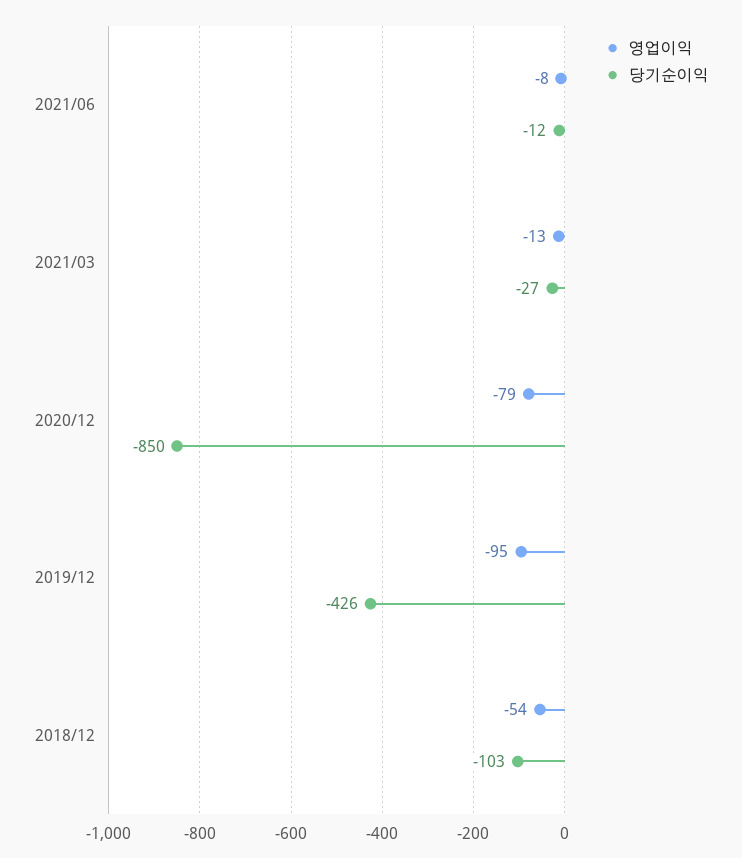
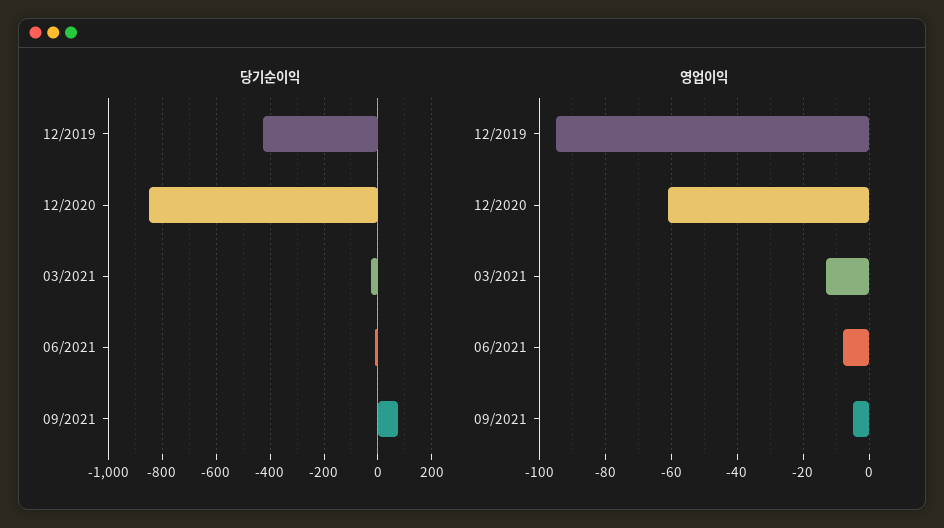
영업이익, 2020/12: -79 -> -60
영업이익, 2018/12: -54 -> none
당기순이익, 2018/12: -103 -> none
당기순이익, 09/2021: none -> 75
영업이익, 09/2021: none -> -5

